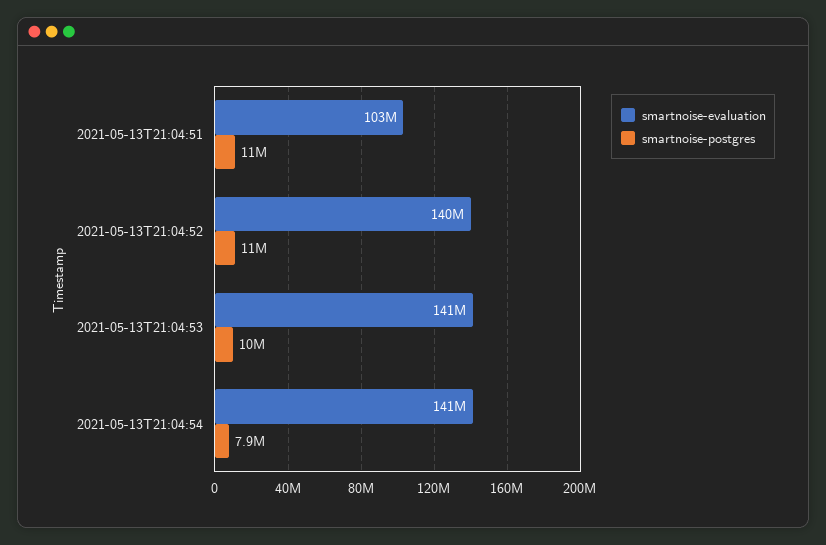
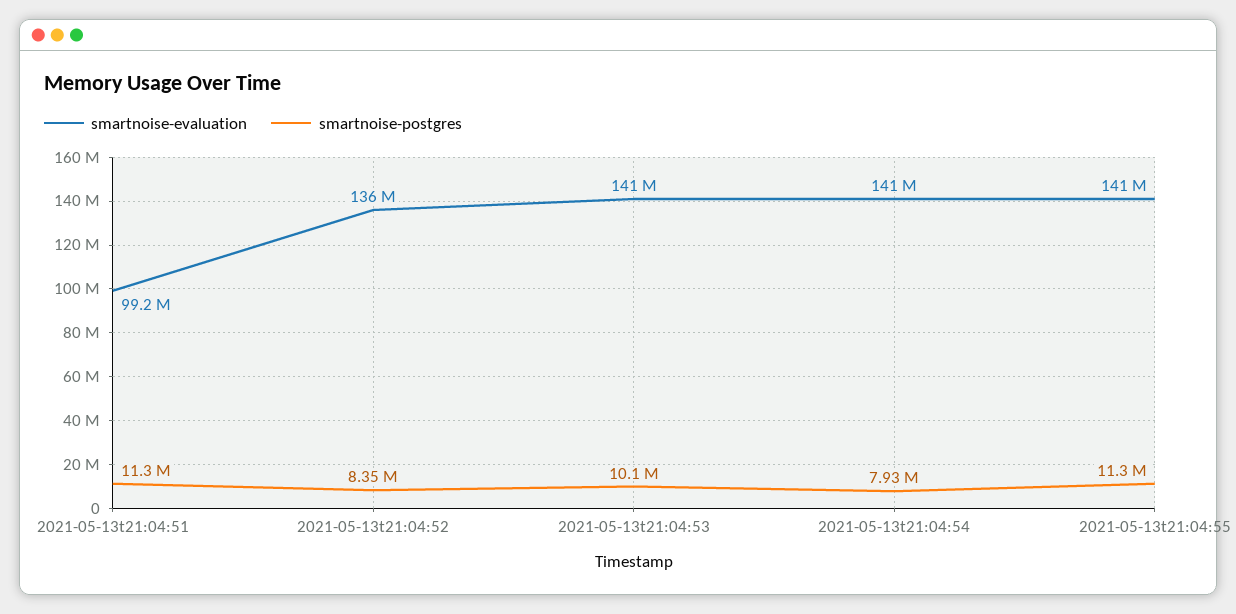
smartnoise-evaluation, 2021-05-13T21:04:51: 103000000 -> 99200000
smartnoise-evaluation, 2021-05-13T21:04:52: 140000000 -> 136000000
smartnoise-postgres, 2021-05-13T21:04:52: 11000000 -> 8350000
smartnoise-evaluation, 2021-05-13t21:04:55: none -> 141000000
smartnoise-postgres, 2021-05-13t21:04:55: none -> 11300000

